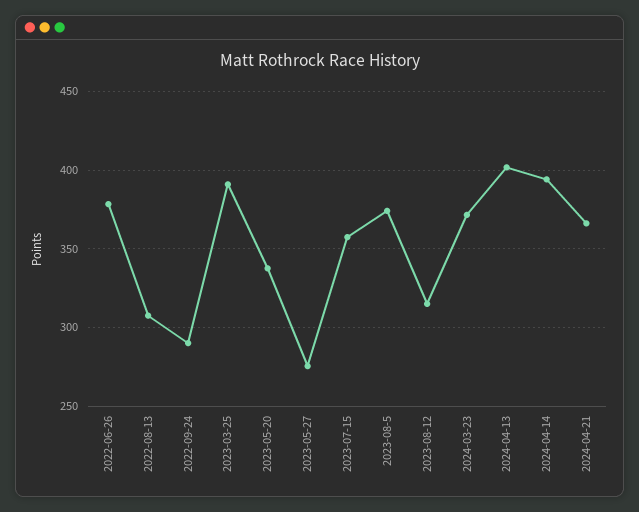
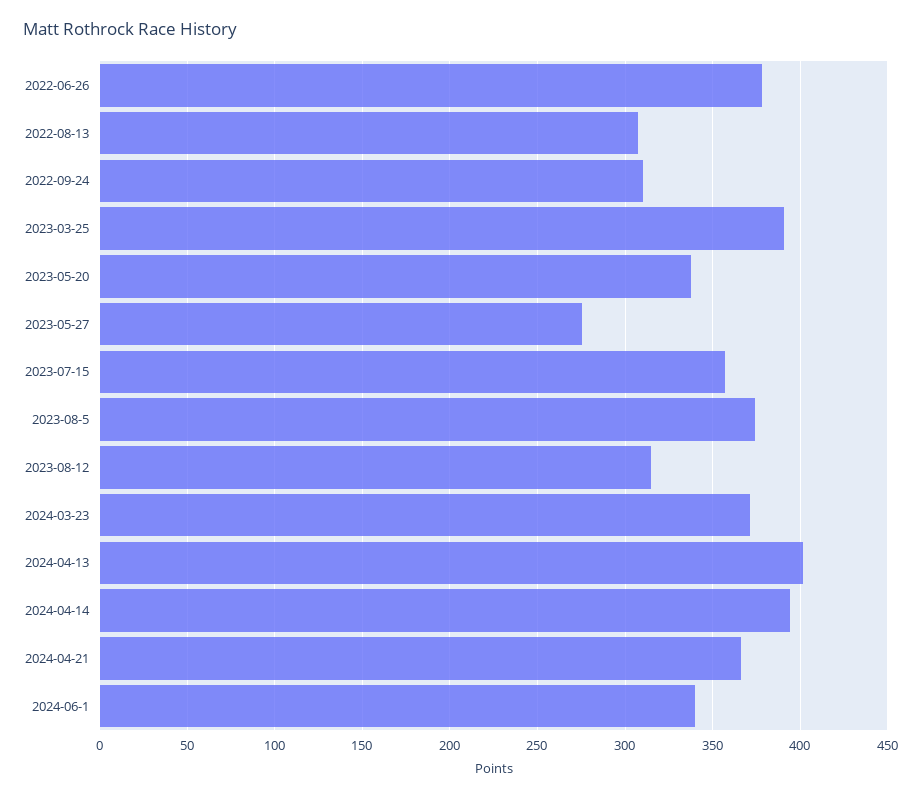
2022-09-24: 290 -> 310
2024-06-1: none -> 340

